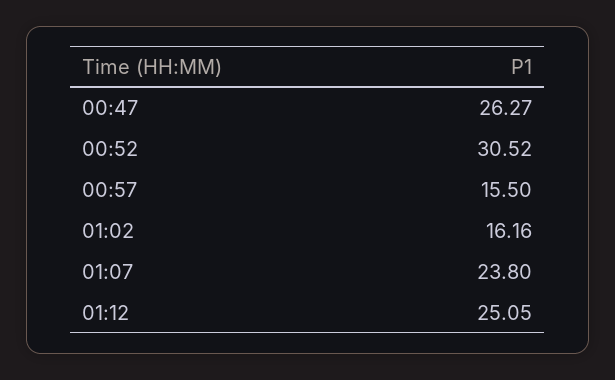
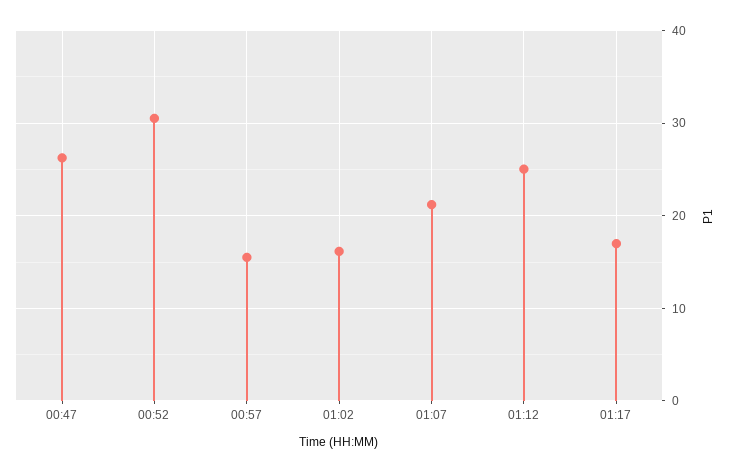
01:07: 23.8 -> 21
01:17: none -> 17

